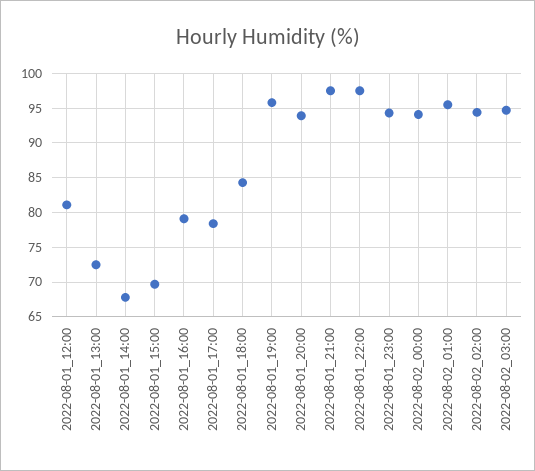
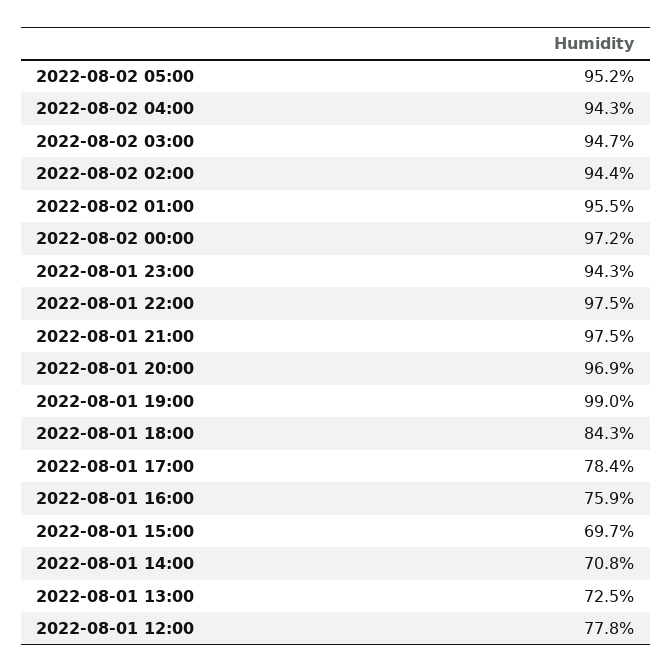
2022-08-01_12:00: 81 -> 77.8
2022-08-01_14:00: 68 -> 70.8
2022-08-01_16:00: 79 -> 75.9
2022-08-01_19:00: 96 -> 99
2022-08-01_20:00: 94 -> 96.9
2022-08-02_00:00: 94 -> 97.2
2022-08-02 05:00: none -> 95.2
2022-08-02 04:00: none -> 94.3

